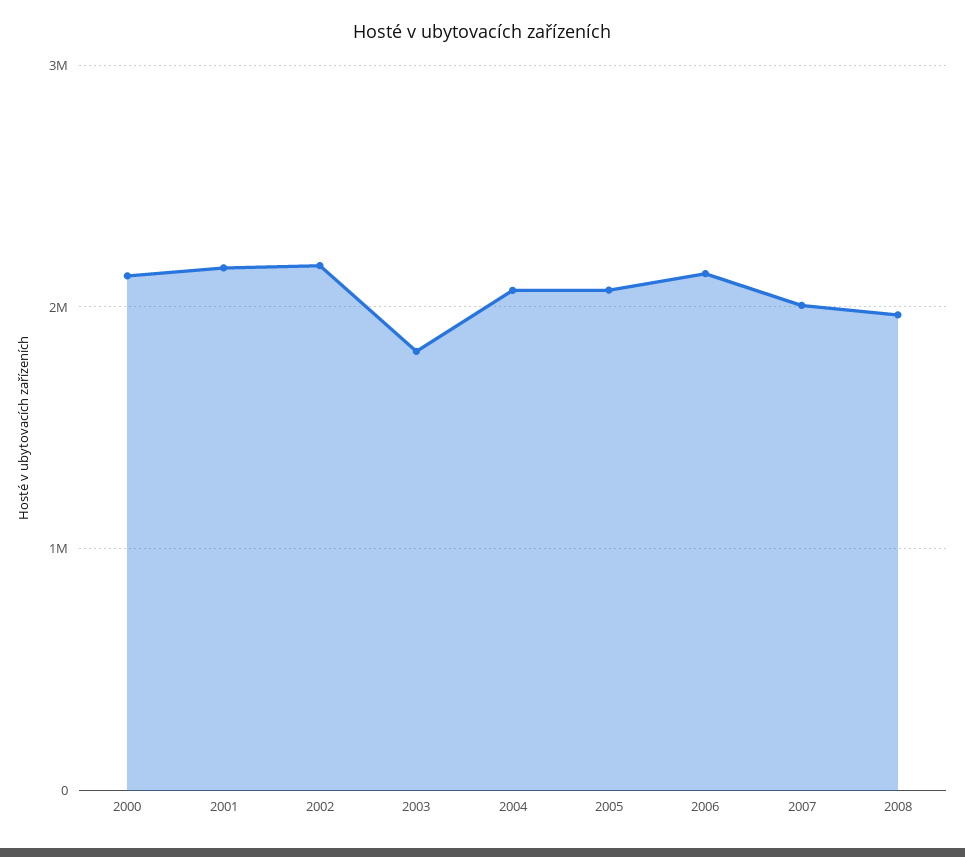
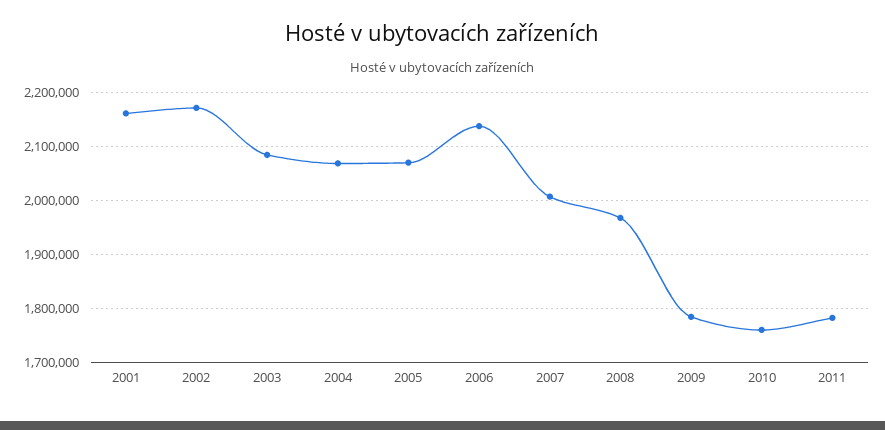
2000: 2100000 -> none
2003: 1800000 -> 2080000
2009: none -> 1780000
2010: none -> 1760000
2011: none -> 1780000

